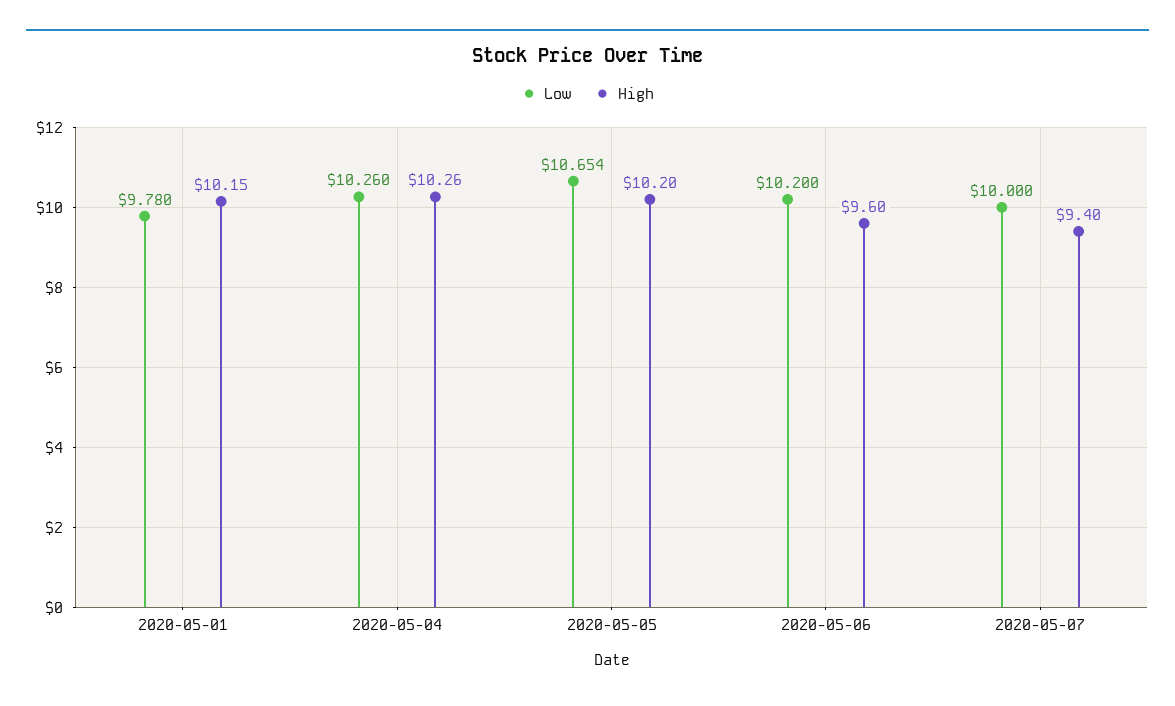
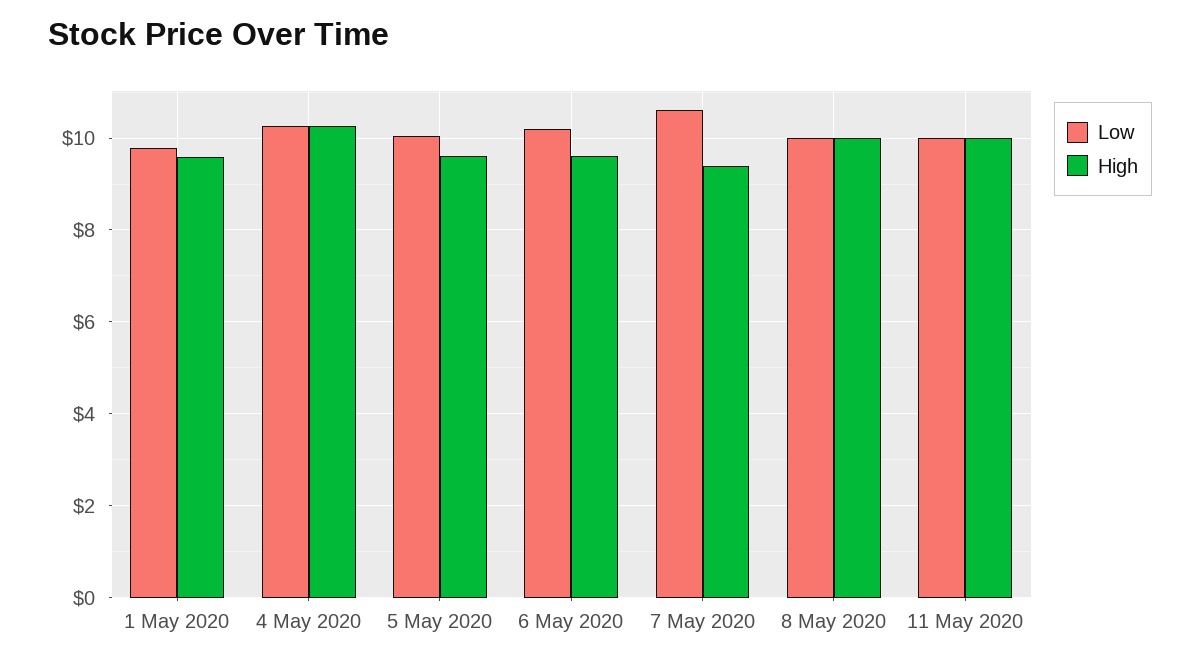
High, 2020-05-01: 10.15 -> 9.6
Low, 2020-05-05: 10.654 -> 10
High, 2020-05-05: 10.2 -> 9.6
Low, 2020-05-07: 10 -> 10.6
Low, 8 May 2020: none -> 10
High, 8 May 2020: none -> 10
Low, 11 May 2020: none -> 10
High, 11 May 2020: none -> 10

